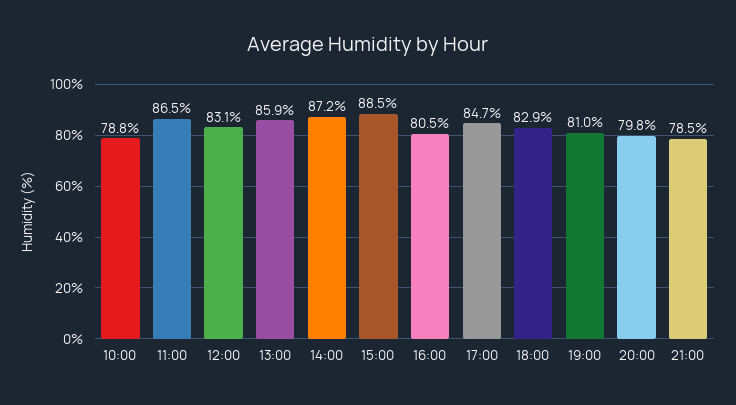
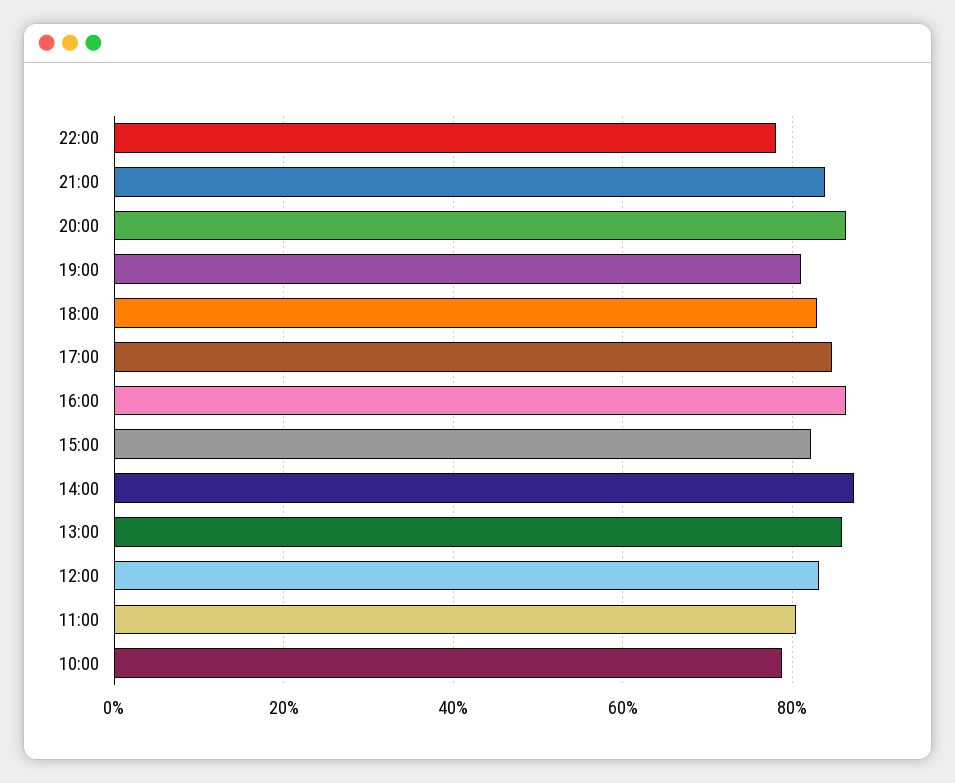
11:00: 86.5 -> 80
15:00: 88.5 -> 82
16:00: 80.5 -> 86
20:00: 79.8 -> 86
21:00: 78.5 -> 84
22:00: none -> 78

